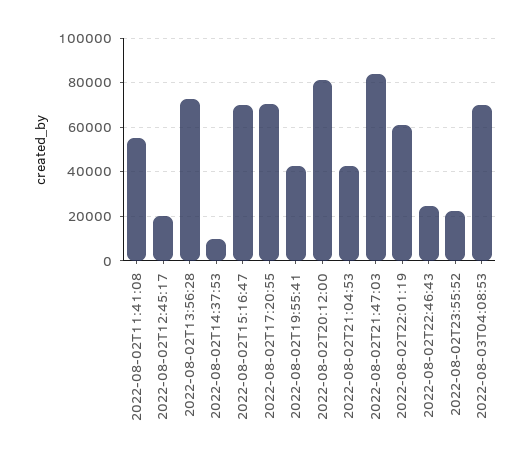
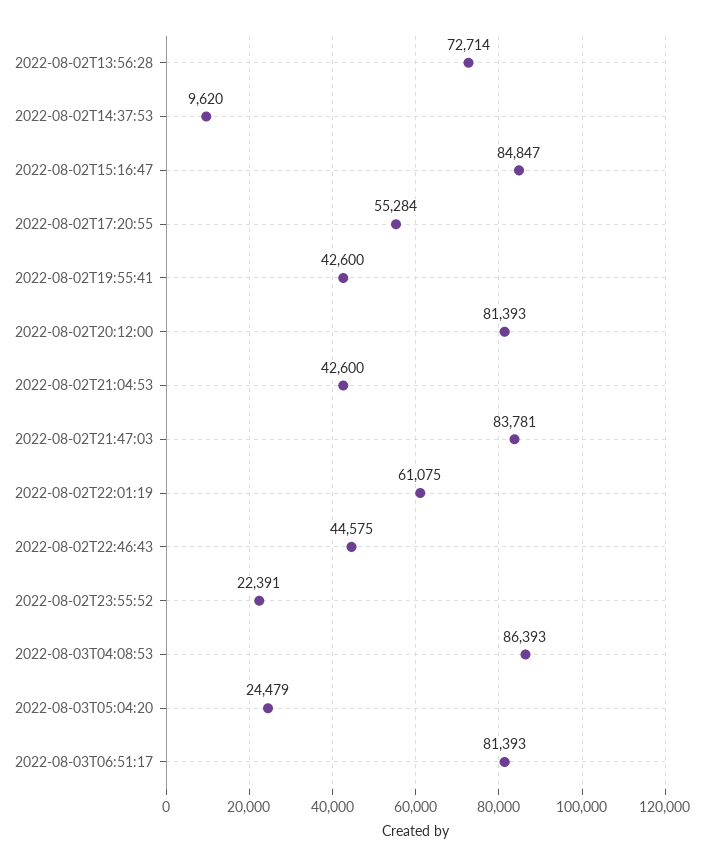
2022-08-02T11:41:08: 55000 -> none
2022-08-02T12:45:17: 20000 -> none
2022-08-02T15:16:47: 70000 -> 84847
2022-08-02T17:20:55: 70000 -> 55284
2022-08-02T22:46:43: 25000 -> 44575
2022-08-03T04:08:53: 70000 -> 86393
2022-08-03T05:04:20: none -> 24479
2022-08-03T06:51:17: none -> 81393

